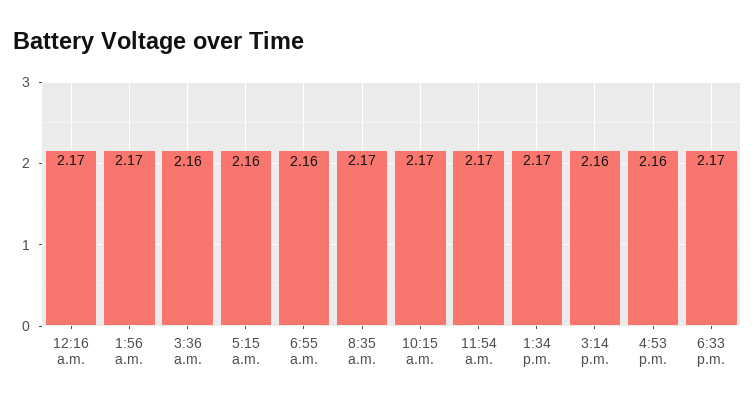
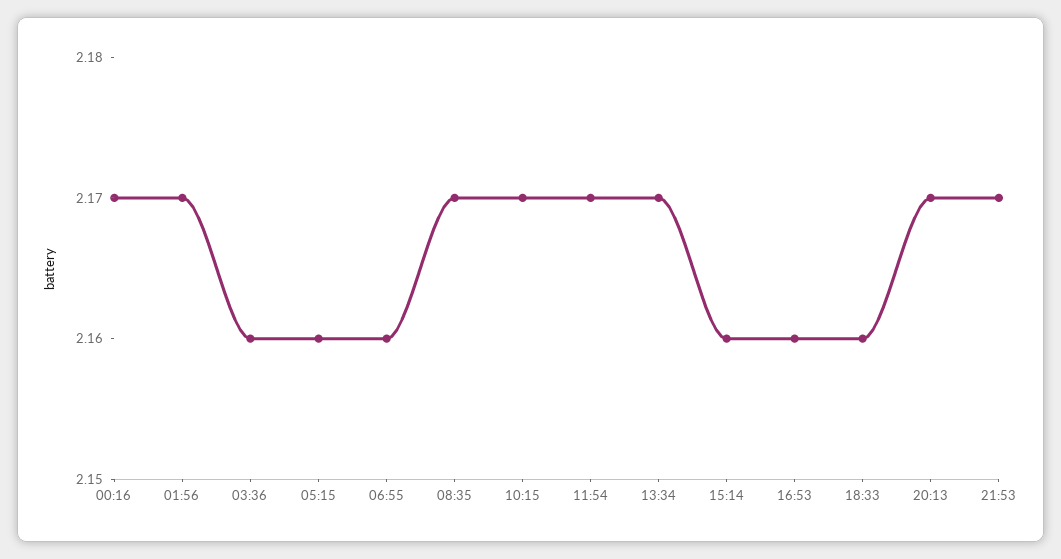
6:33 p.m.: 2.17 -> 2.16
20:13: none -> 2.17
21:53: none -> 2.17

